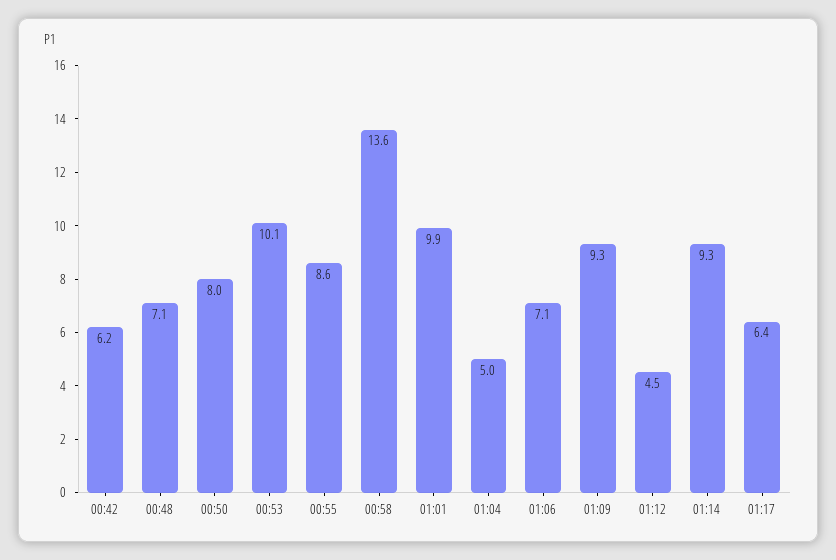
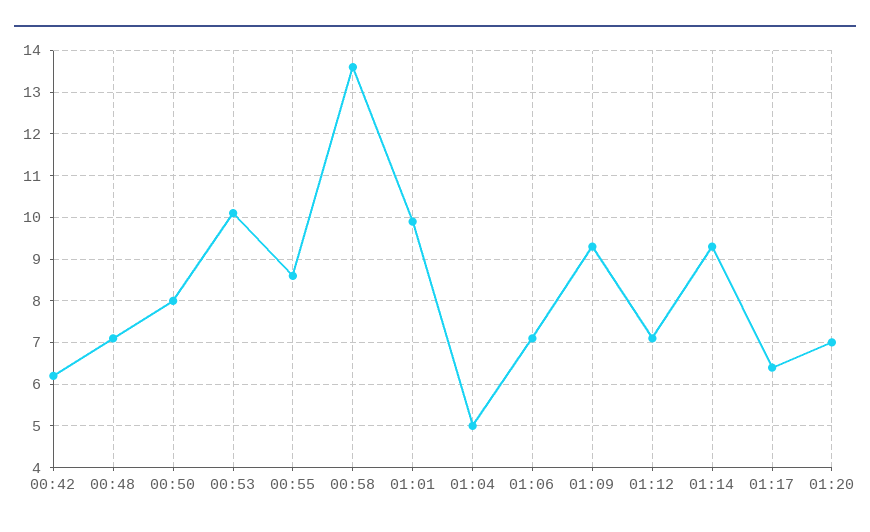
01:12: 4.5 -> 7
01:20: none -> 7

